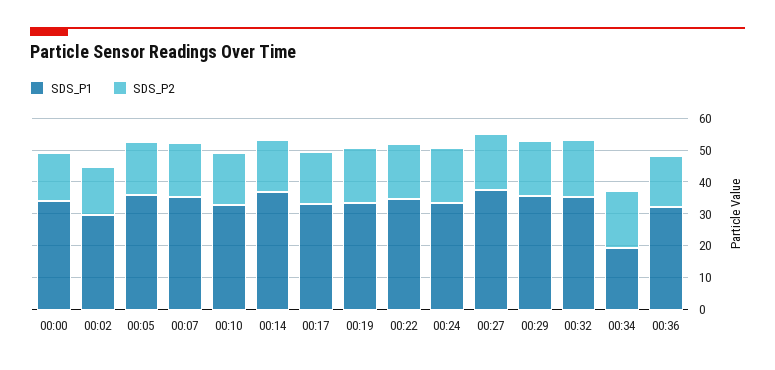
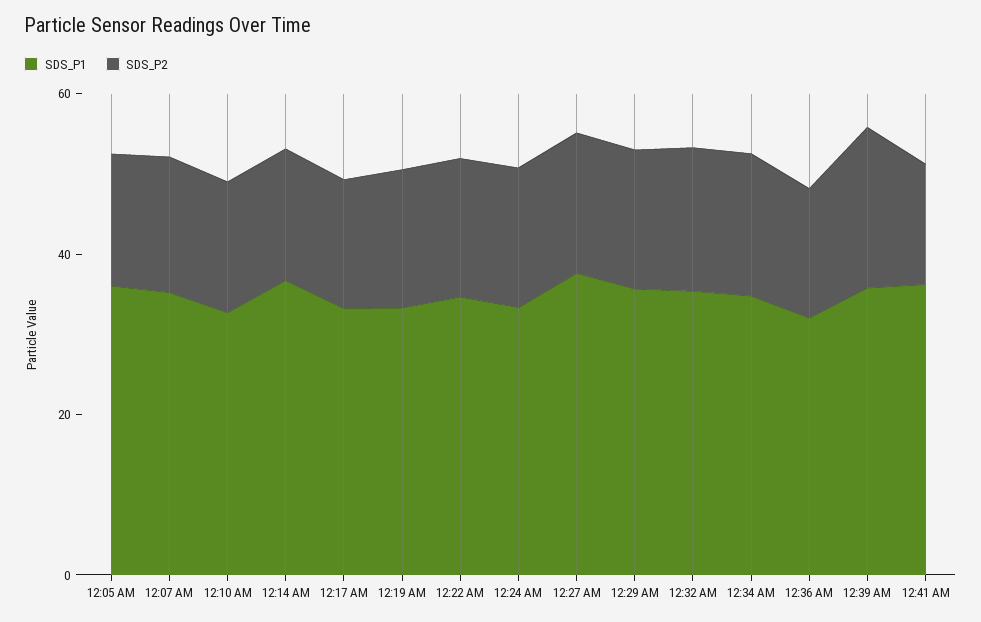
SDS_P1, 00:00: 35 -> none
SDS_P2, 00:00: 15 -> none
SDS_P1, 00:02: 30 -> none
SDS_P2, 00:02: 15 -> none
SDS_P1, 00:34: 20 -> 35
SDS_P1, 12:39 AM: none -> 35
SDS_P2, 12:39 AM: none -> 20
SDS_P1, 12:41 AM: none -> 35
SDS_P2, 12:41 AM: none -> 15

